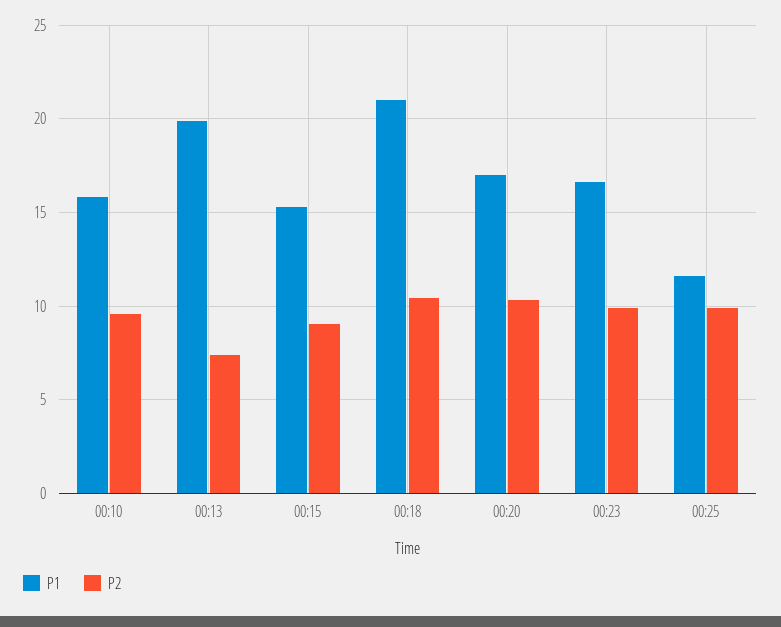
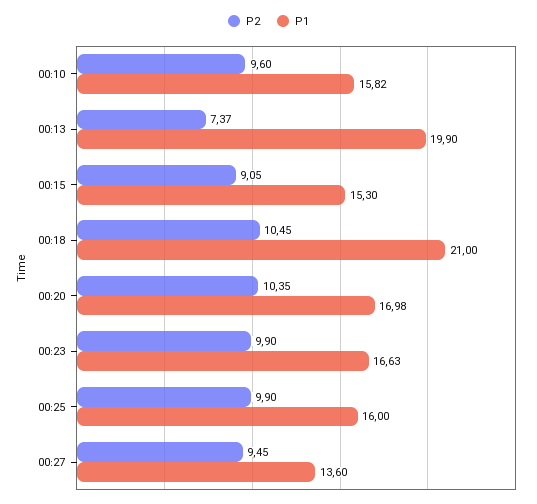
P1, 00:25: 11.5 -> 16
P2, 00:27: none -> 9.45
P1, 00:27: none -> 13.6

